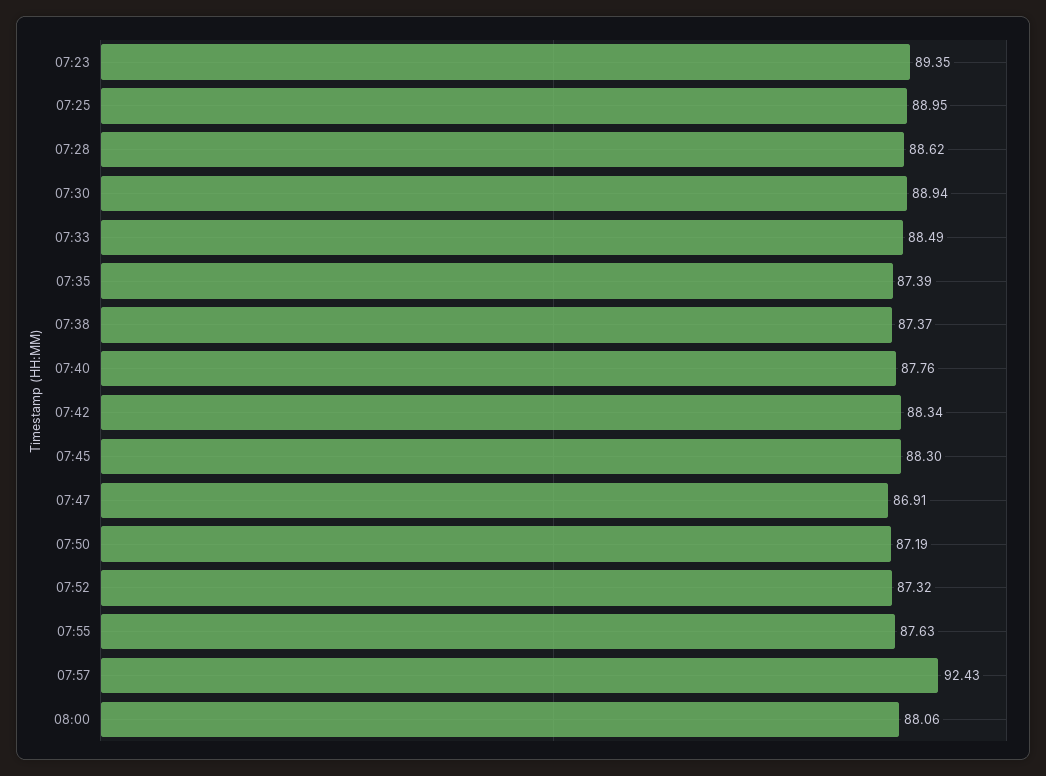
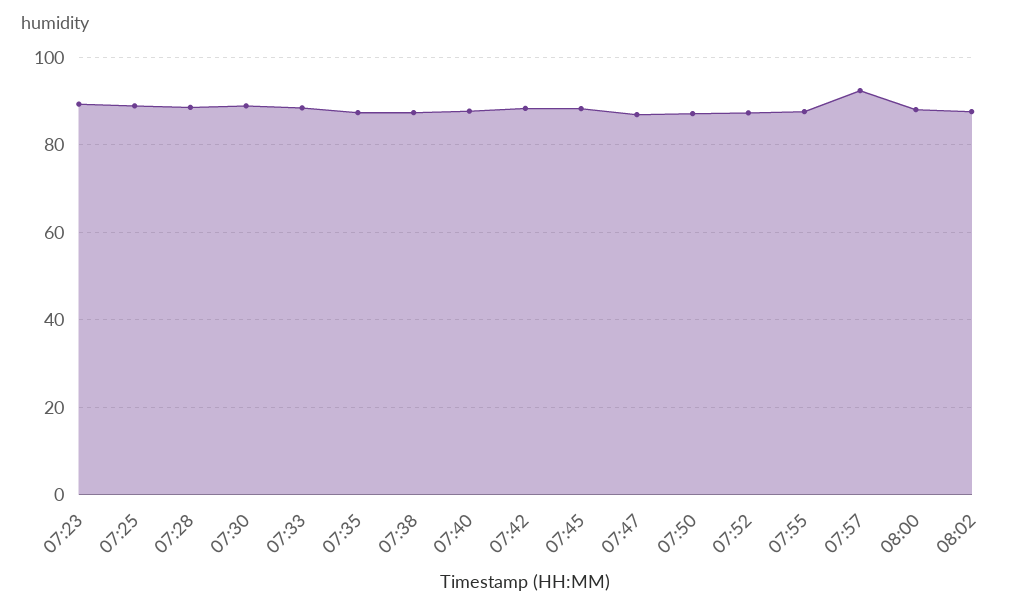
08:02: none -> 88

